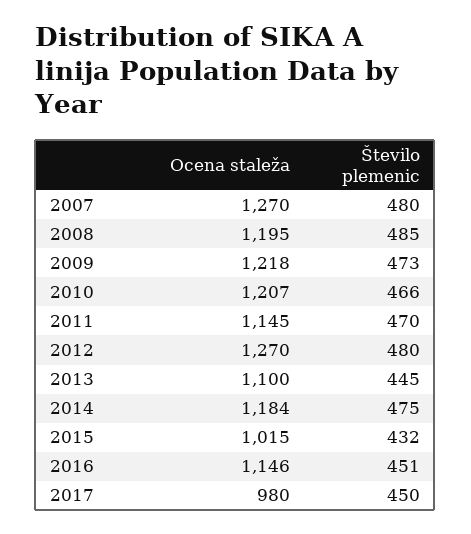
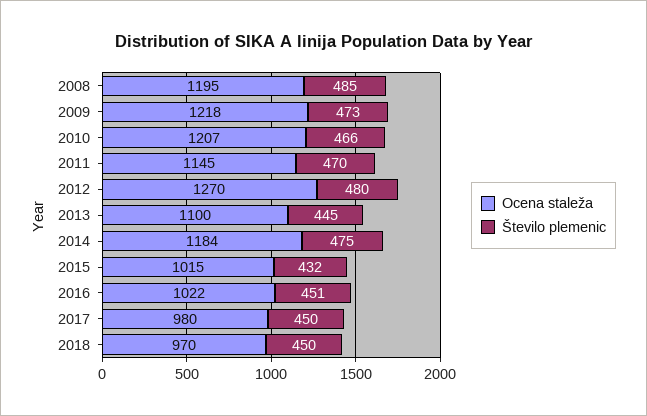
Ocena staleža, 2007: 1270 -> none
Število plemenic, 2007: 480 -> none
Ocena staleža, 2016: 1146 -> 1022
Ocena staleža, 2018: none -> 970
Število plemenic, 2018: none -> 450

